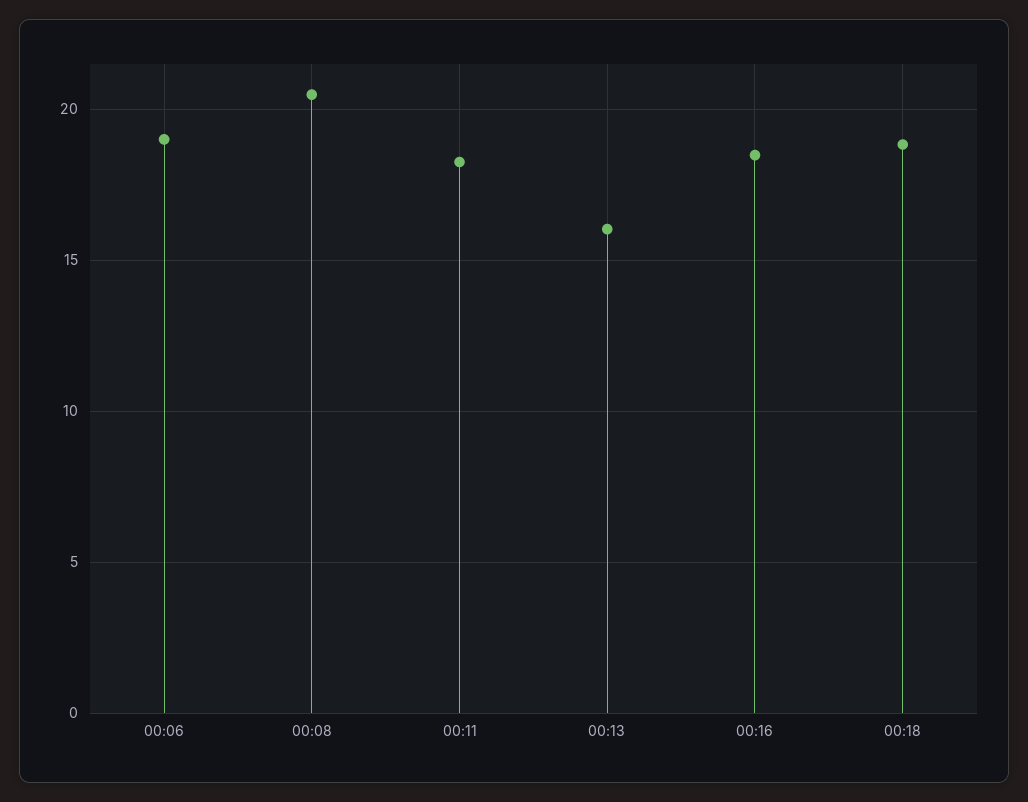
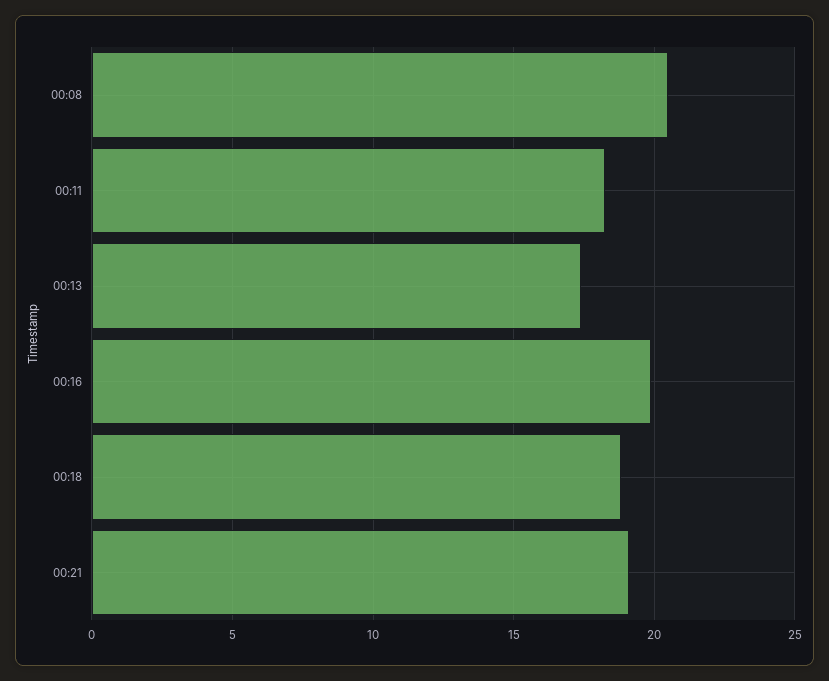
00:06: 19 -> none
00:13: 16 -> 17.5
00:16: 18.5 -> 20
00:21: none -> 19

